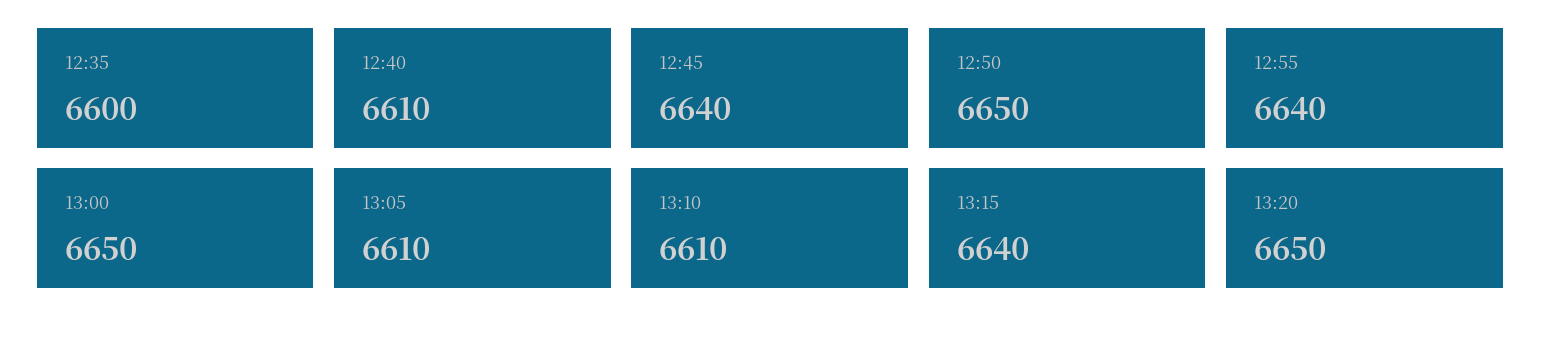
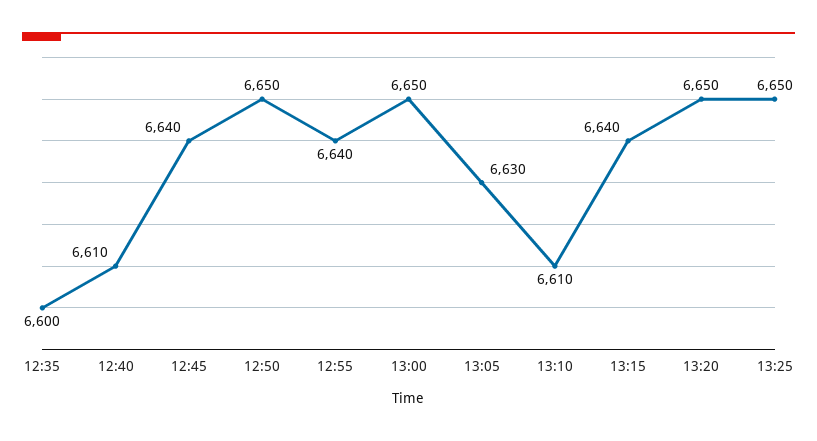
13:05: 6610 -> 6630
13:25: none -> 6650

